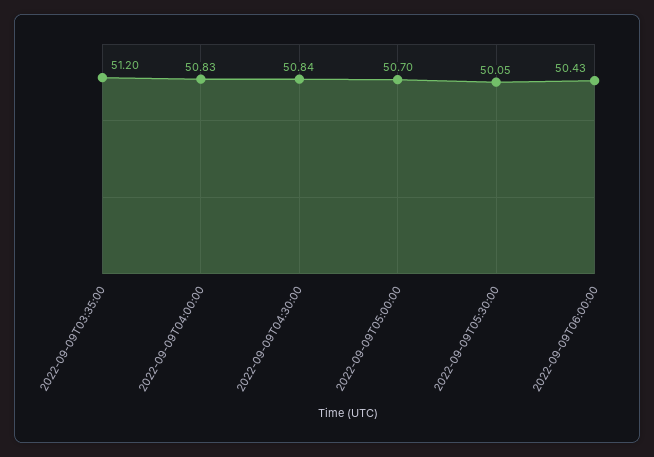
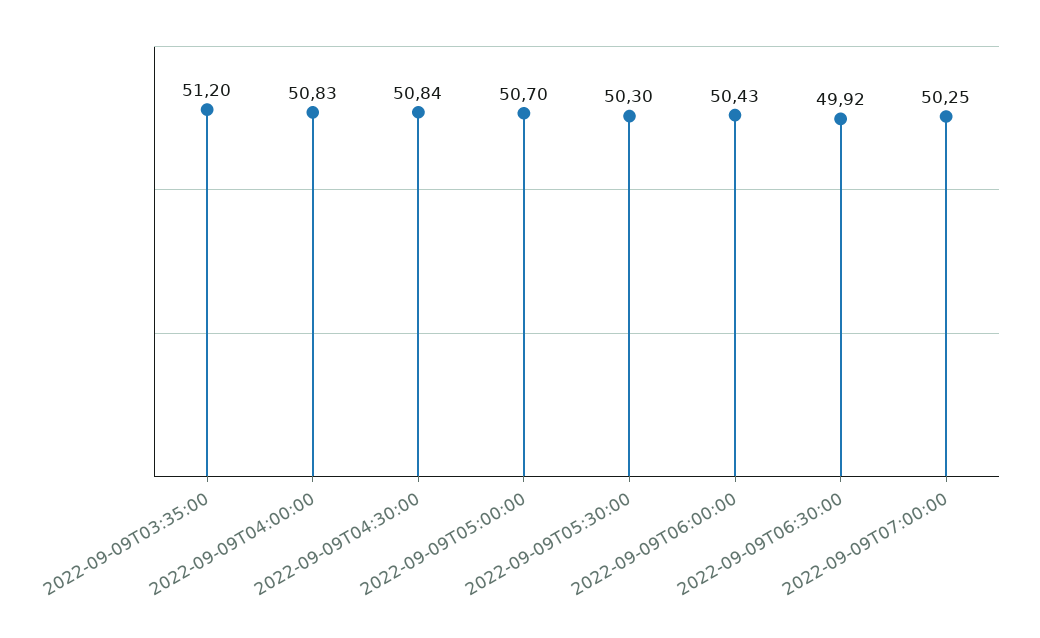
2022-09-09T05:30:00: 50.05 -> 50.3
2022-09-09T06:30:00: none -> 49.92
2022-09-09T07:00:00: none -> 50.25

